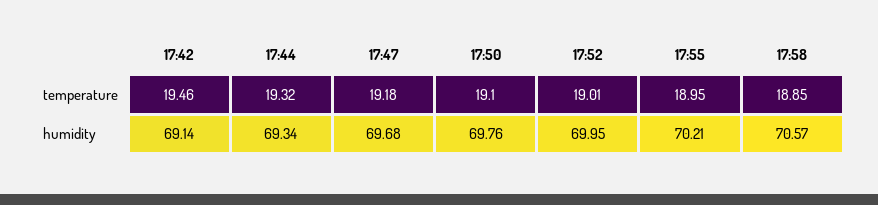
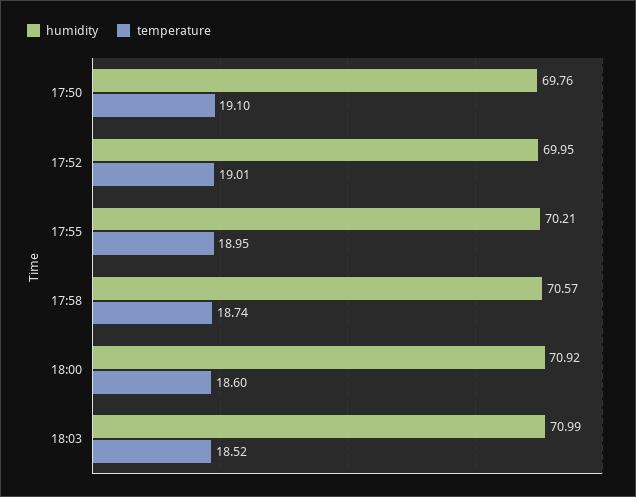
temperature, 17:42: 19.46 -> none
temperature, 17:44: 19.32 -> none
temperature, 17:47: 19.18 -> none
temperature, 17:58: 18.85 -> 18.74
humidity, 17:42: 69.14 -> none
humidity, 17:44: 69.34 -> none
humidity, 17:47: 69.68 -> none
humidity, 18:00: none -> 70.92
temperature, 18:00: none -> 18.6
humidity, 18:03: none -> 70.99
temperature, 18:03: none -> 18.52

